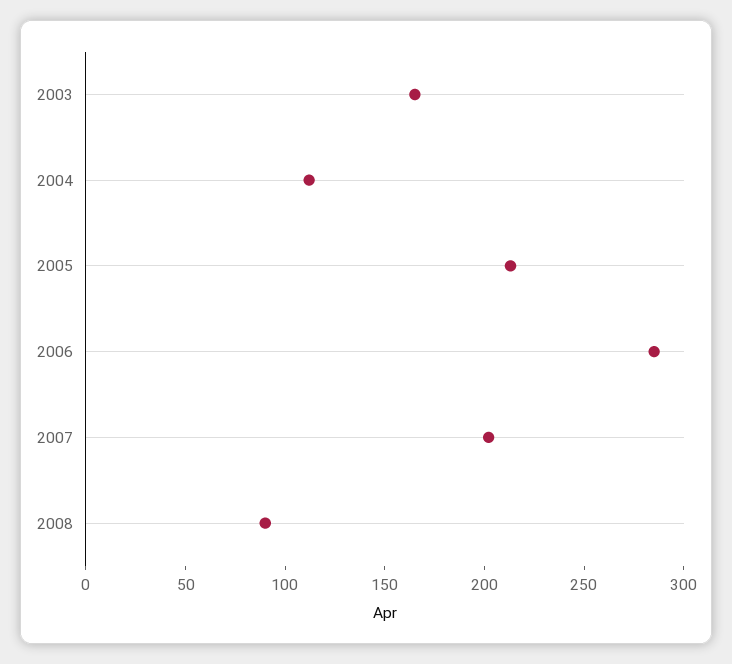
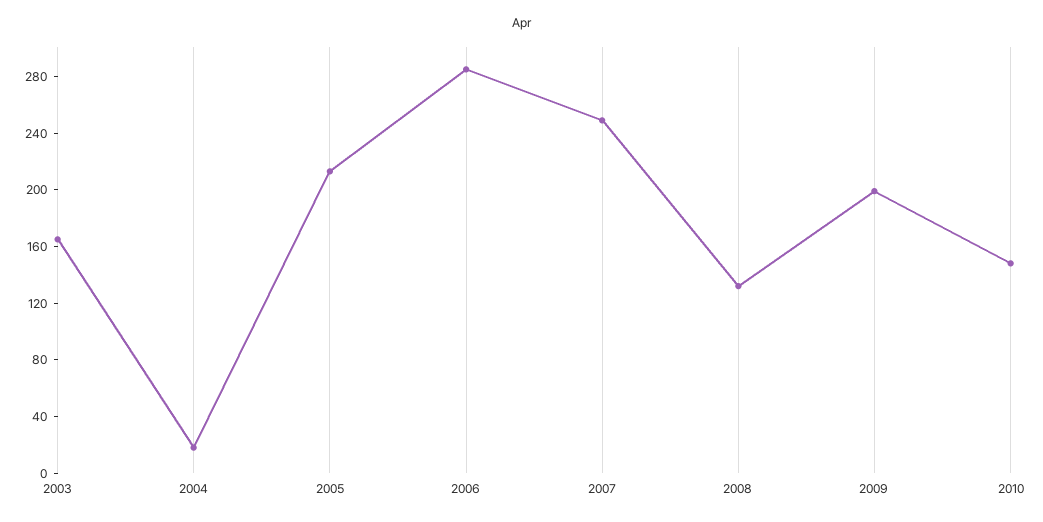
2004: 110 -> 20
2007: 200 -> 250
2008: 90 -> 130
2009: none -> 200
2010: none -> 150

